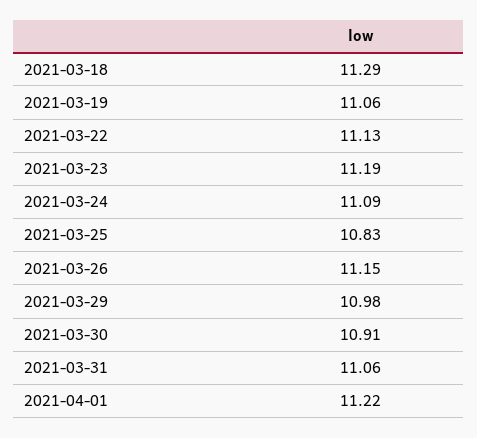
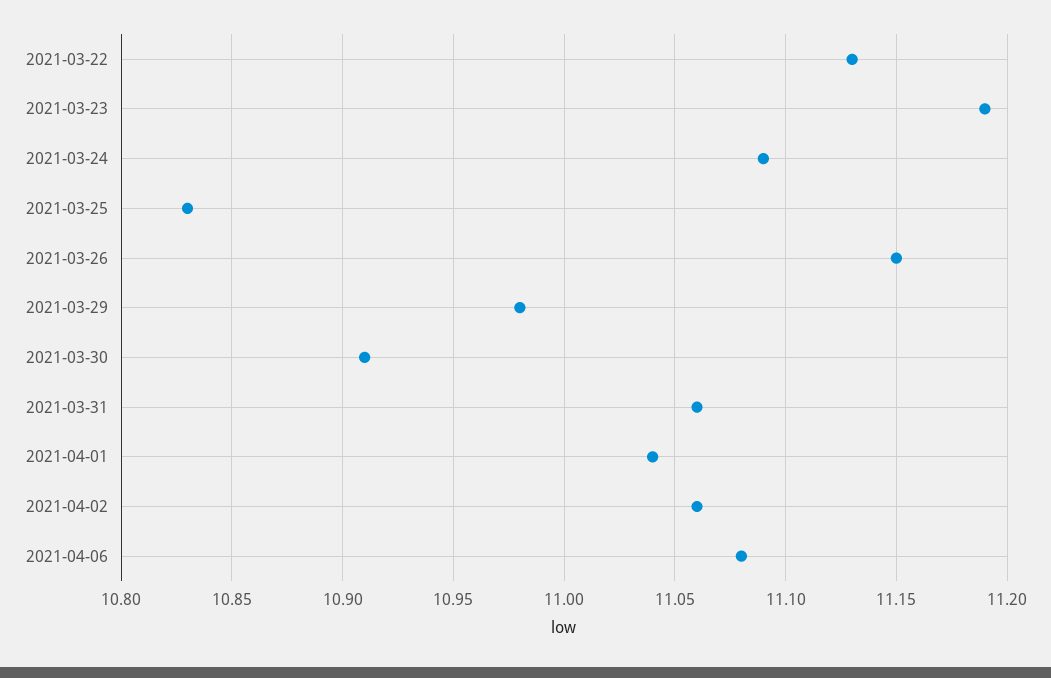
2021-03-18: 11.29 -> none
2021-03-19: 11.06 -> none
2021-04-01: 11.22 -> 11.04
2021-04-02: none -> 11.06
2021-04-06: none -> 11.08

